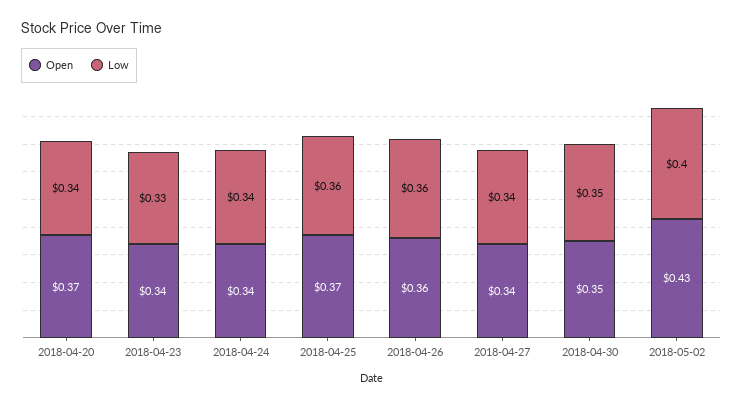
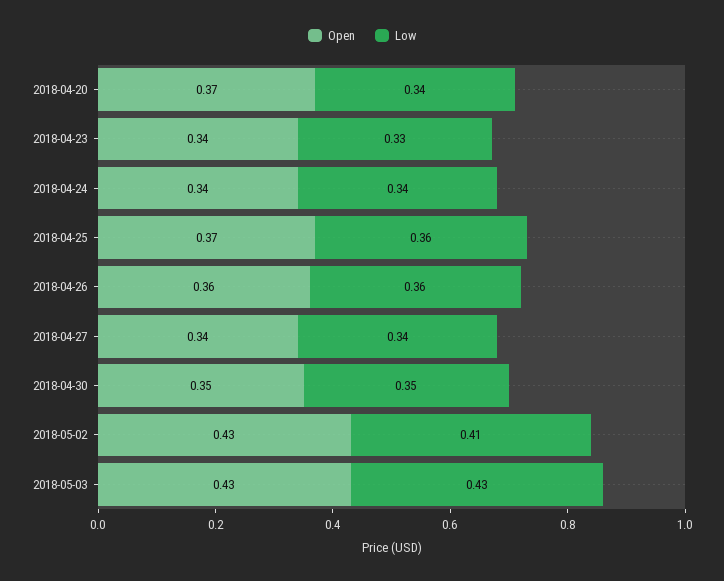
Low, 2018-05-02: 0.4 -> 0.41
Open, 2018-05-03: none -> 0.43
Low, 2018-05-03: none -> 0.43

